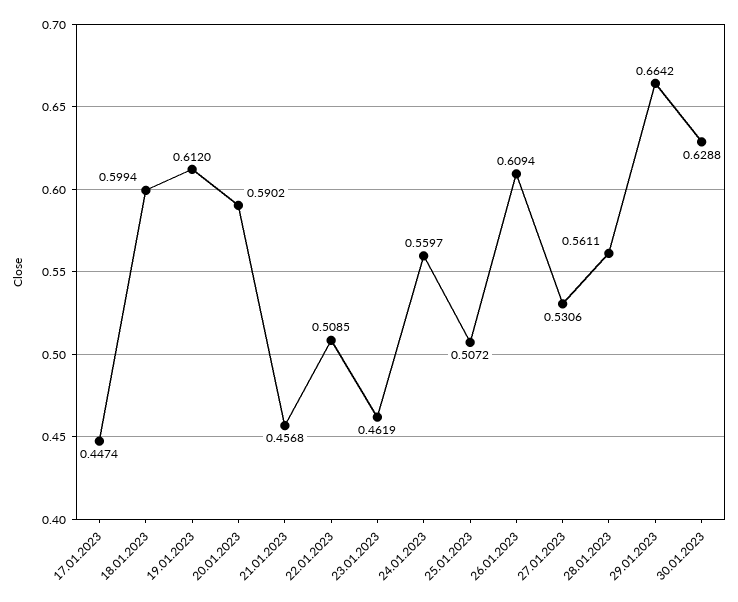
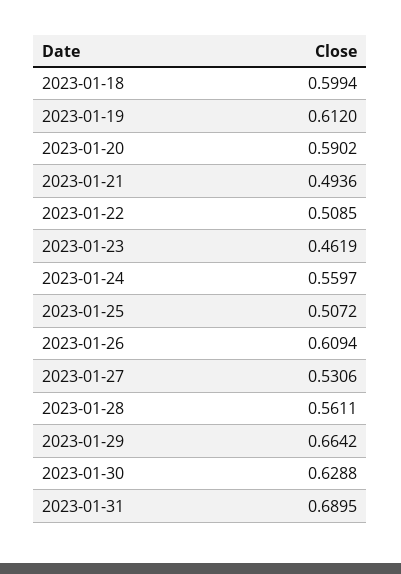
17.01.2023: 0.4474 -> none
21.01.2023: 0.4568 -> 0.4936
2023-01-31: none -> 0.6895

